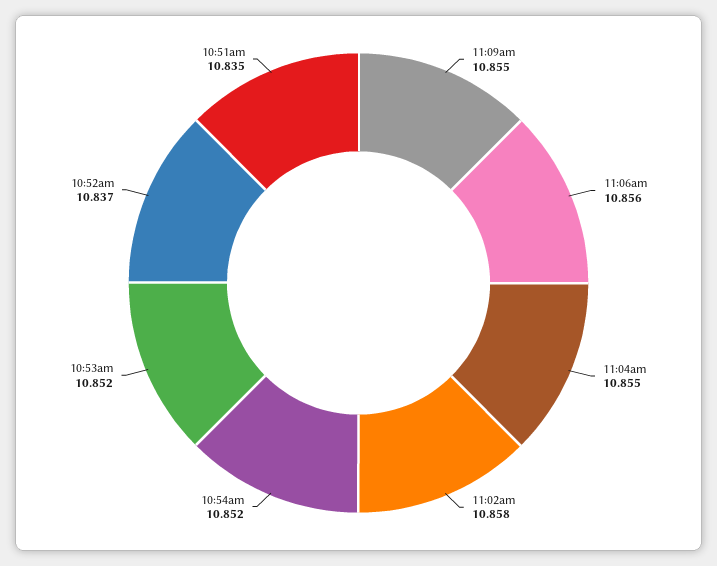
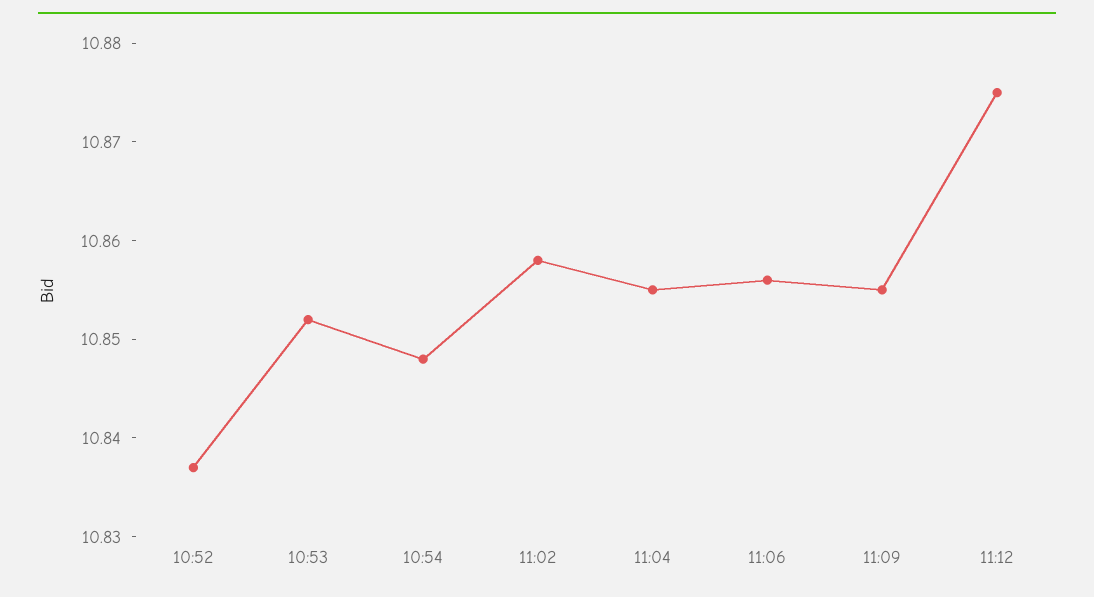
10:54am: 10.852 -> 10.848
10:51am: 10.835 -> none
11:12: none -> 10.875

